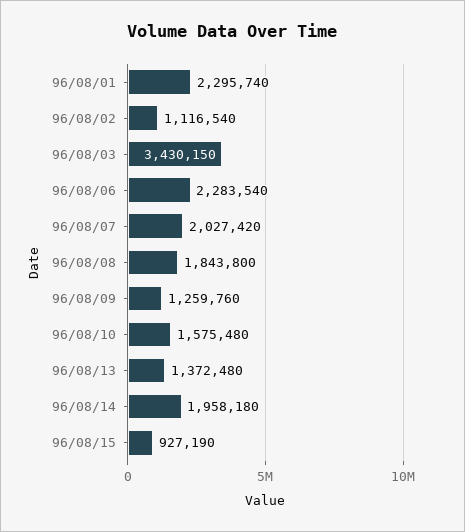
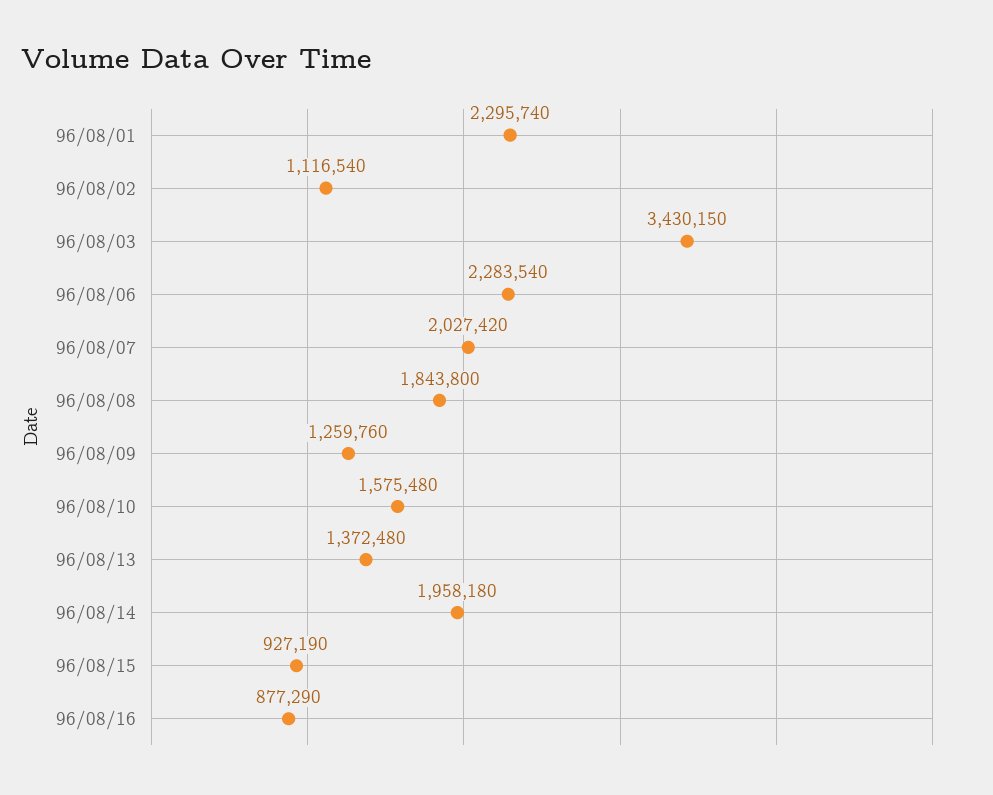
96/08/16: none -> 877290

